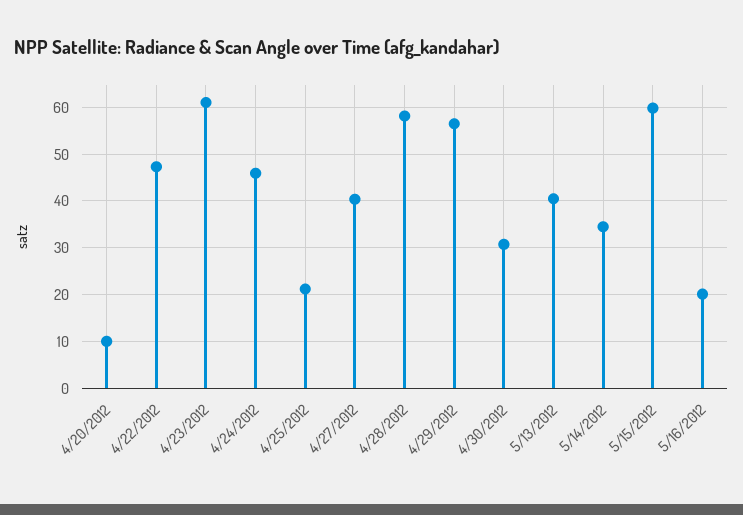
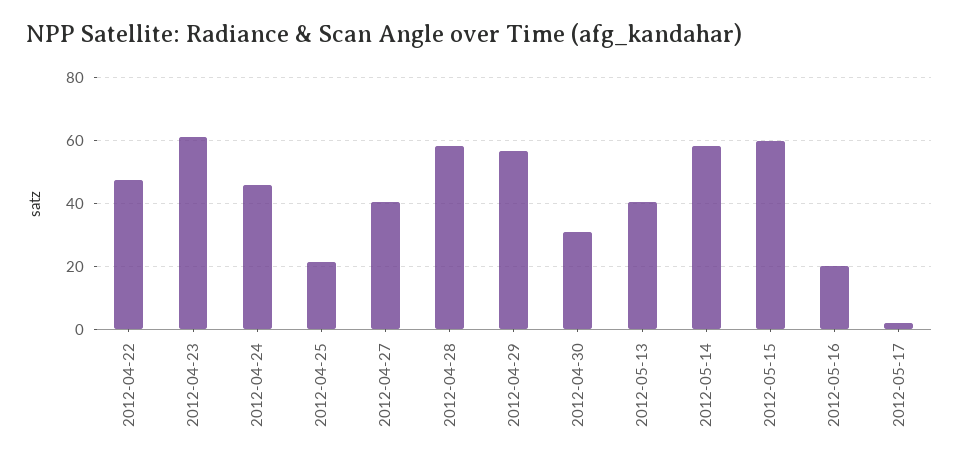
4/20/2012: 10 -> none
5/14/2012: 34 -> 58
2012-05-17: none -> 2

